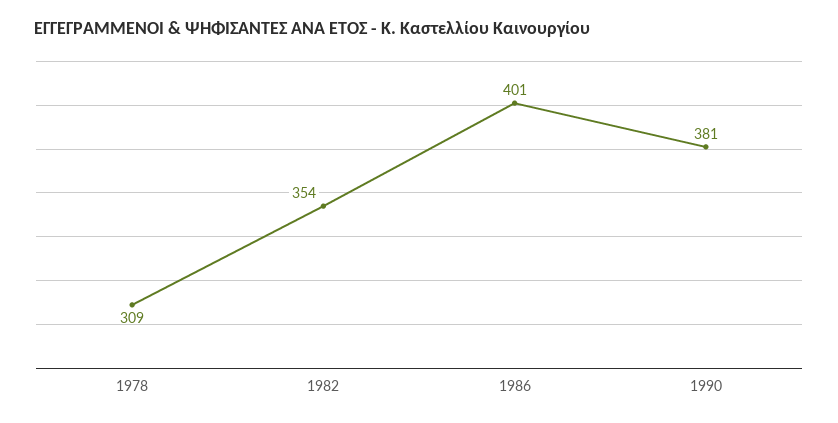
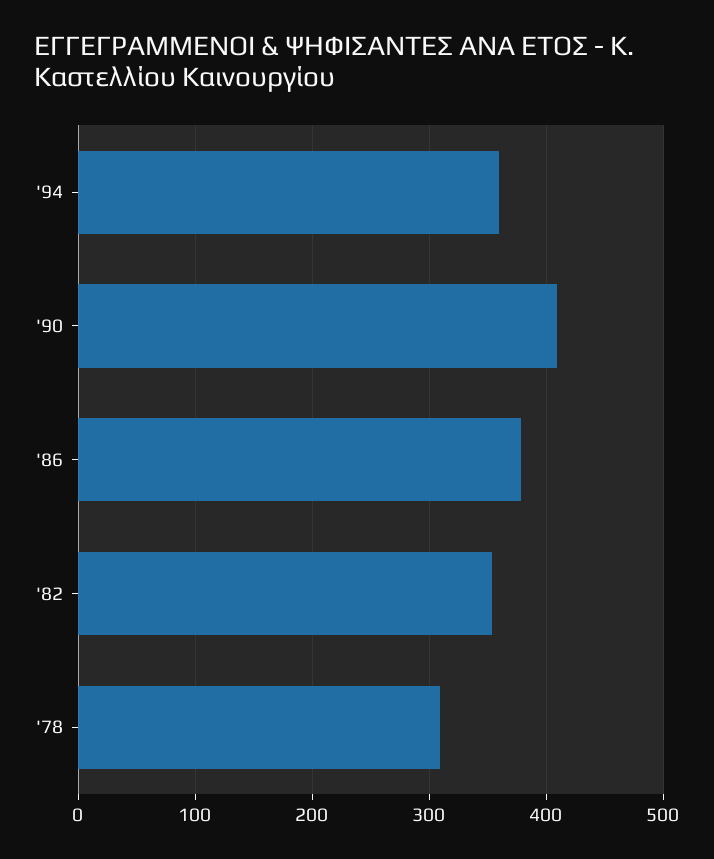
1986: 401 -> 380
1990: 381 -> 410
'94: none -> 360

